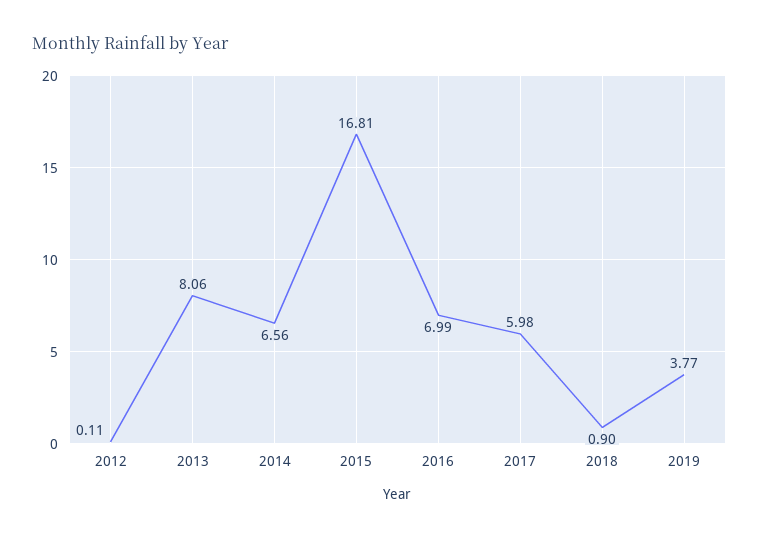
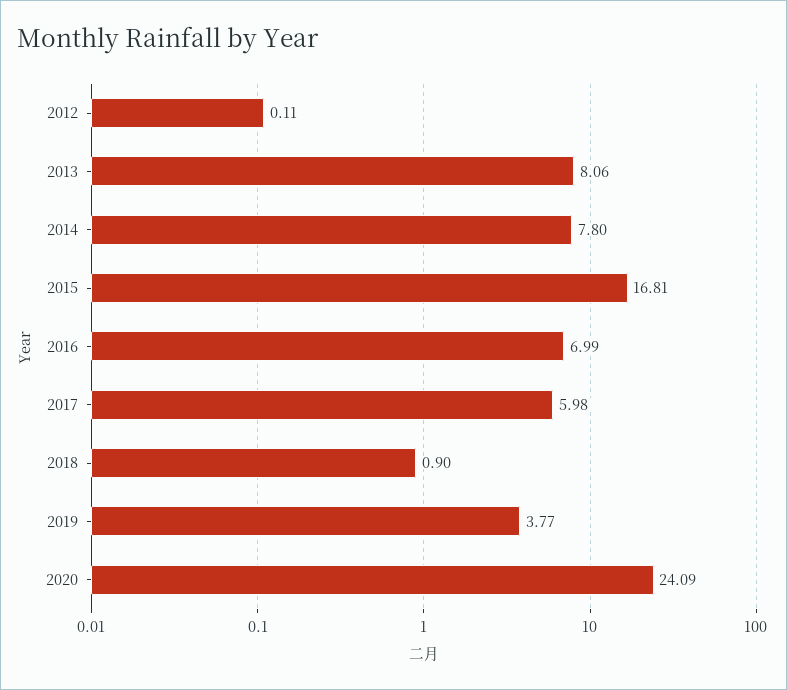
2014: 6.56 -> 7.8
2020: none -> 24.09

